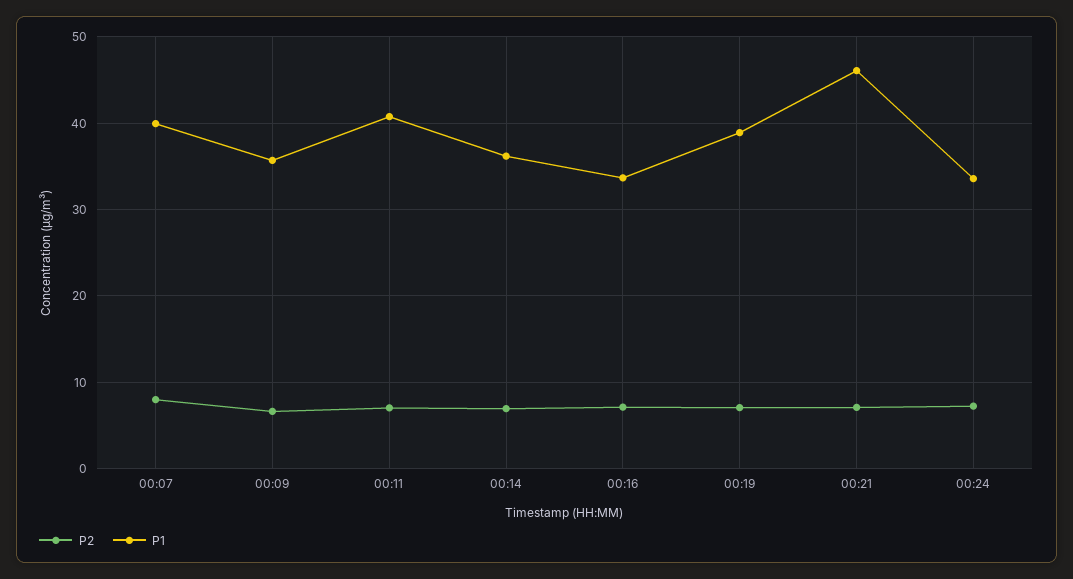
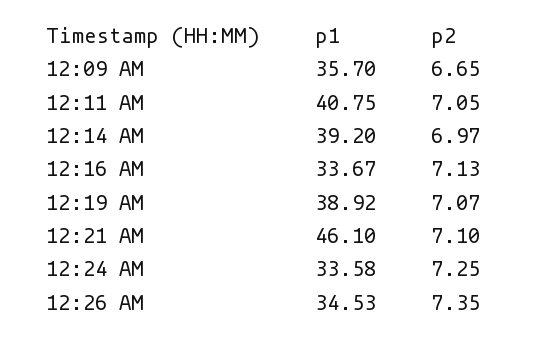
P2, 00:07: 8 -> none
P1, 00:07: 40 -> none
P1, 00:14: 36 -> 39.2
P1, 12:26 AM: none -> 34.53
P2, 12:26 AM: none -> 7.35

